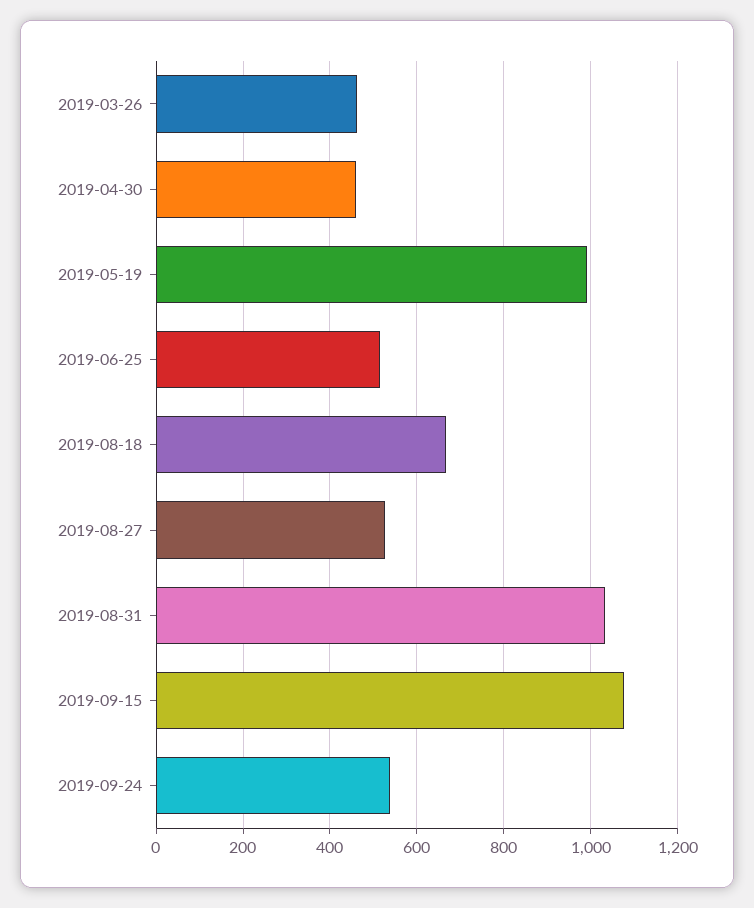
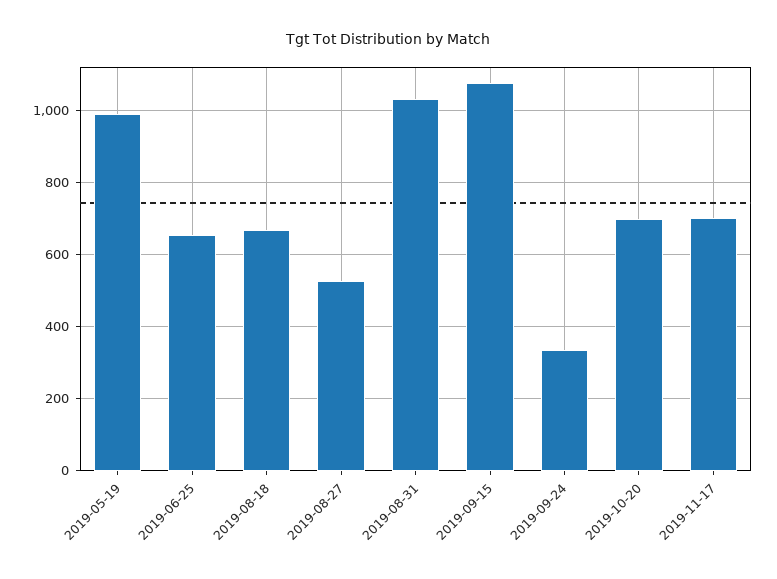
2019-03-26: 460 -> none
2019-04-30: 460 -> none
2019-06-25: 520 -> 660
2019-09-24: 540 -> 340
2019-10-20: none -> 700
2019-11-17: none -> 700

